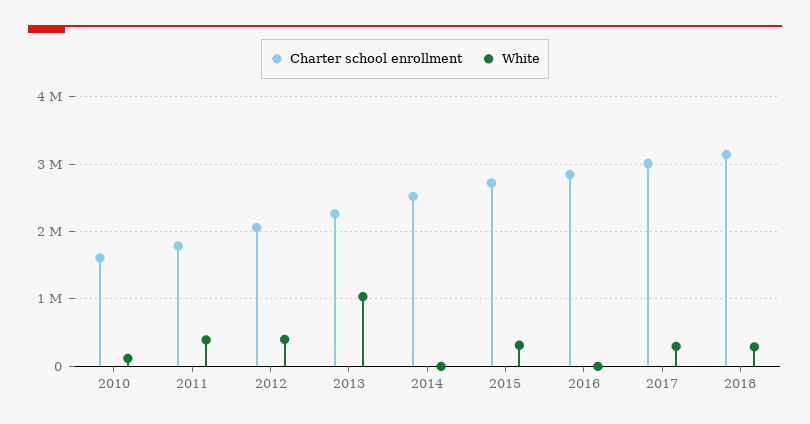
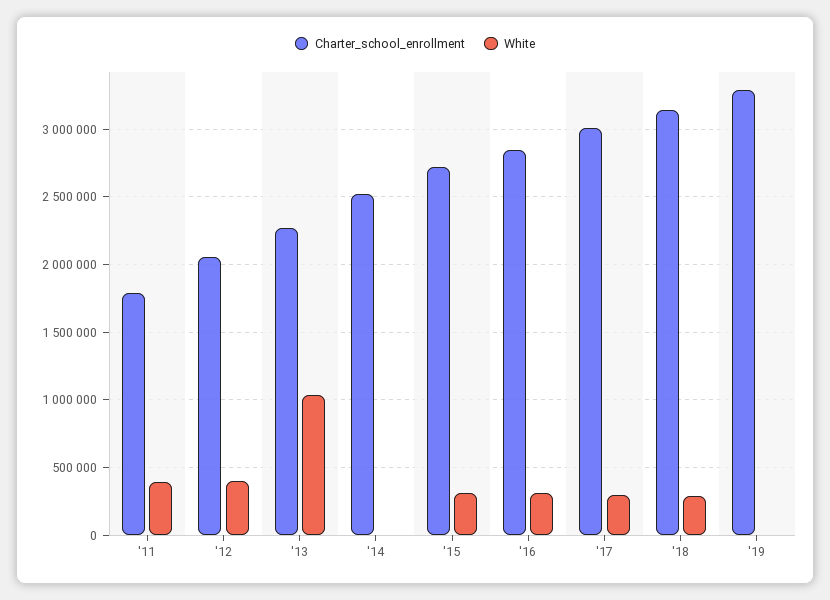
Charter school enrollment, 2010: 1600000 -> none
White, 2010: 100000 -> none
White, 2016: 0 -> 300000
Charter school enrollment, '19: none -> 3300000
White, '19: none -> 0

